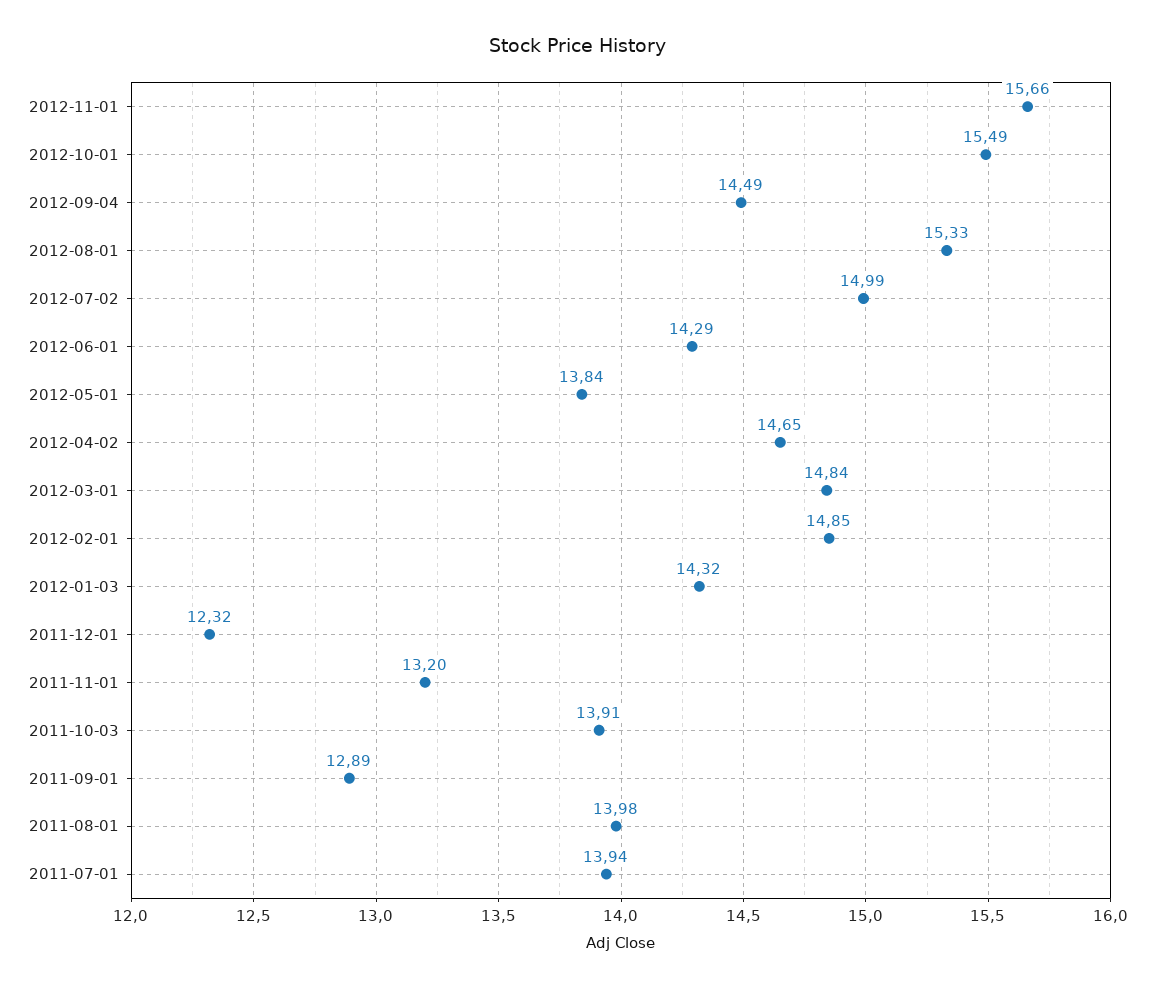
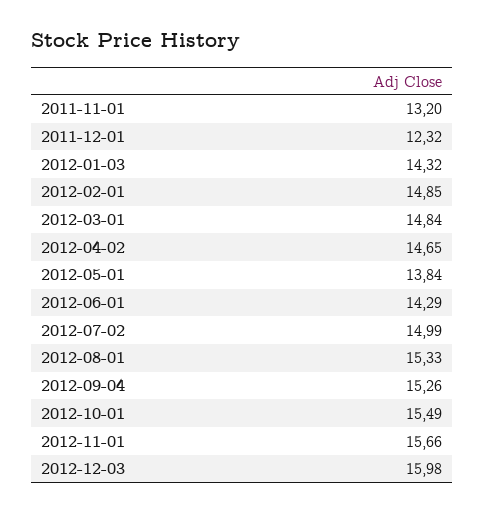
2012-09-04: 14.49 -> 15.26
2011-10-03: 13.91 -> none
2011-09-01: 12.89 -> none
2011-08-01: 13.98 -> none
2011-07-01: 13.94 -> none
2012-12-03: none -> 15.98

